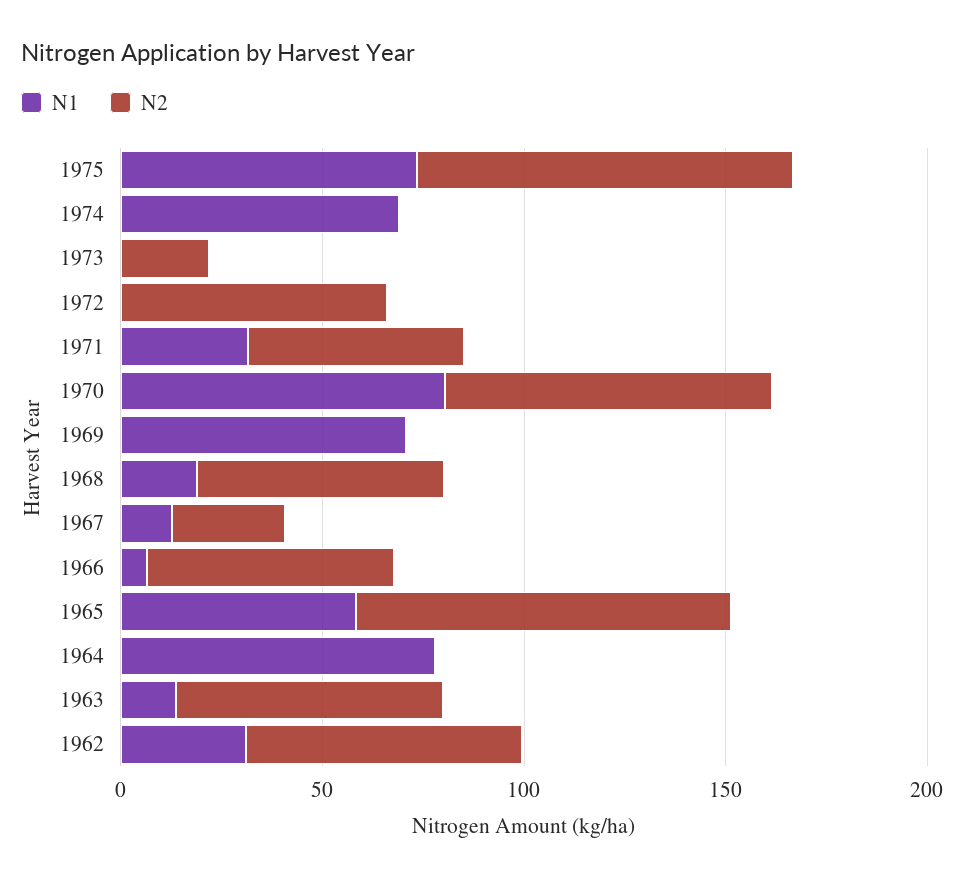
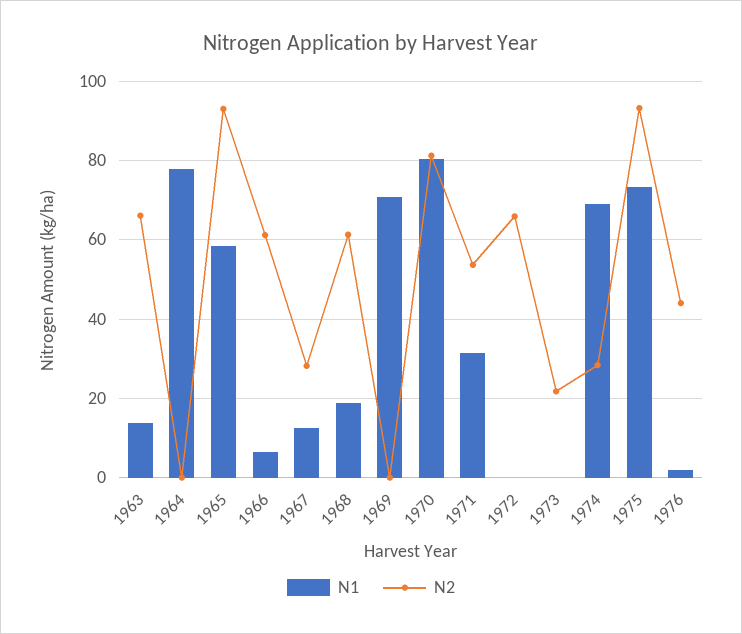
N2, 1974: 0 -> 28
N1, 1962: 30 -> none
N2, 1962: 70 -> none
N1, 1976: none -> 2
N2, 1976: none -> 44

